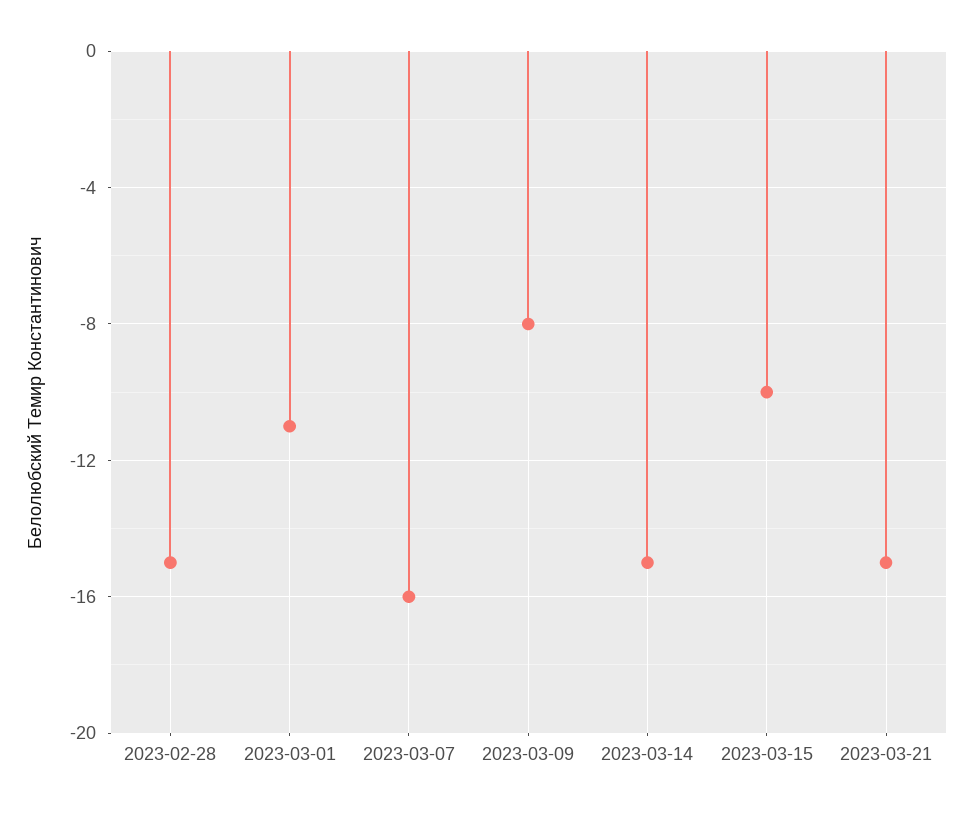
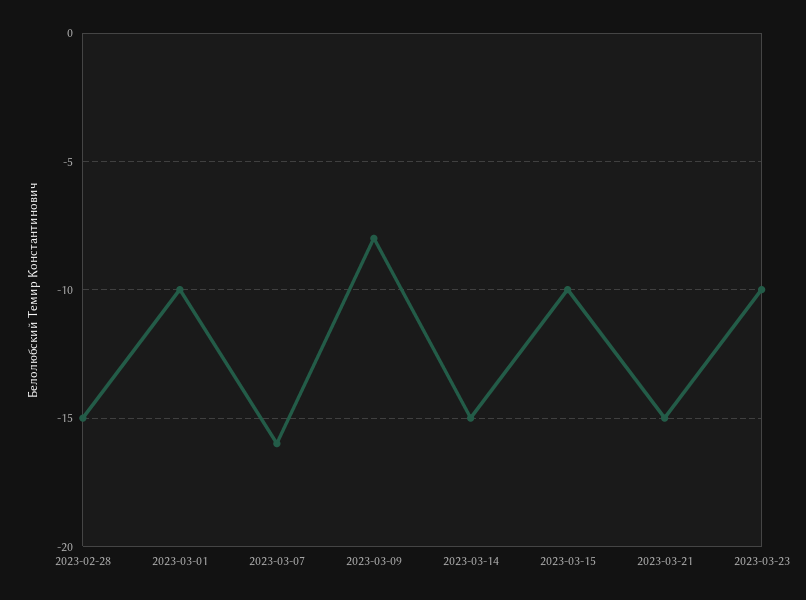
2023-03-01: -11 -> -10
2023-03-23: none -> -10

